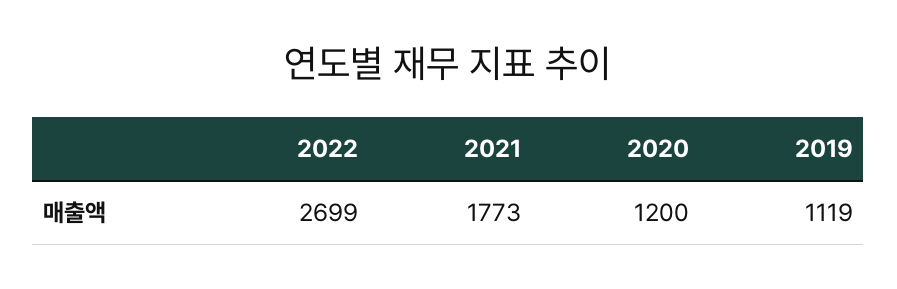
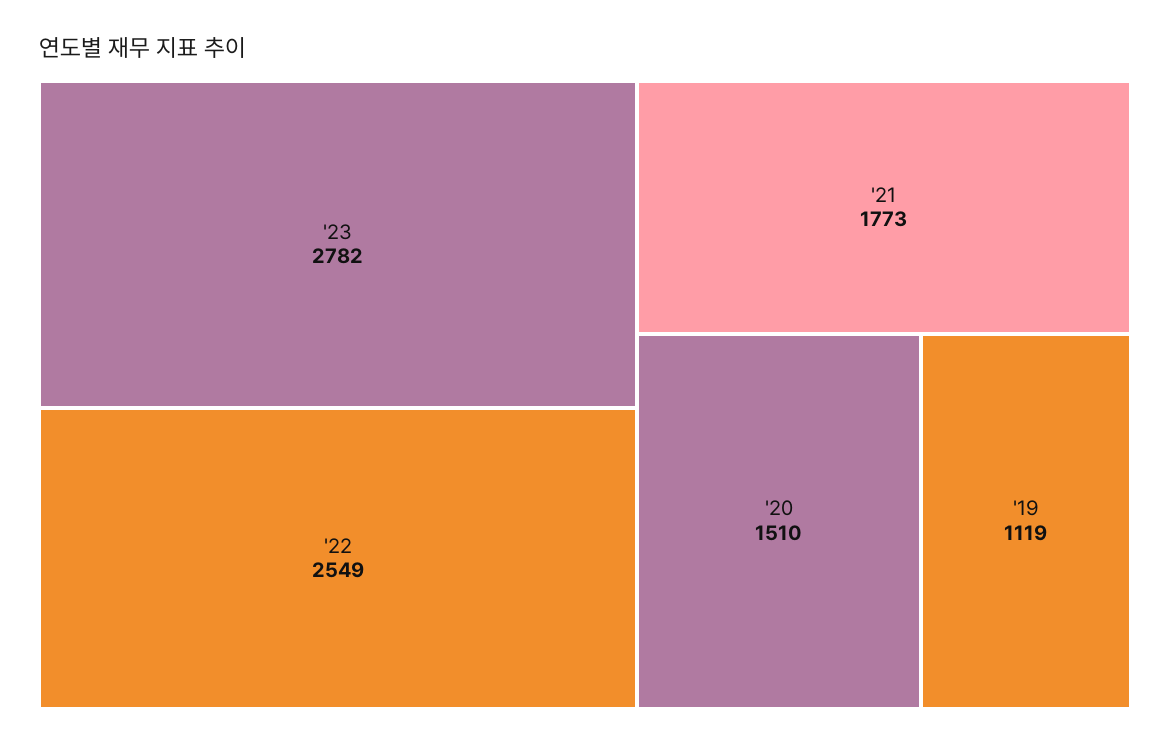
2022: 2699 -> 2549
2020: 1200 -> 1510
'23: none -> 2782

